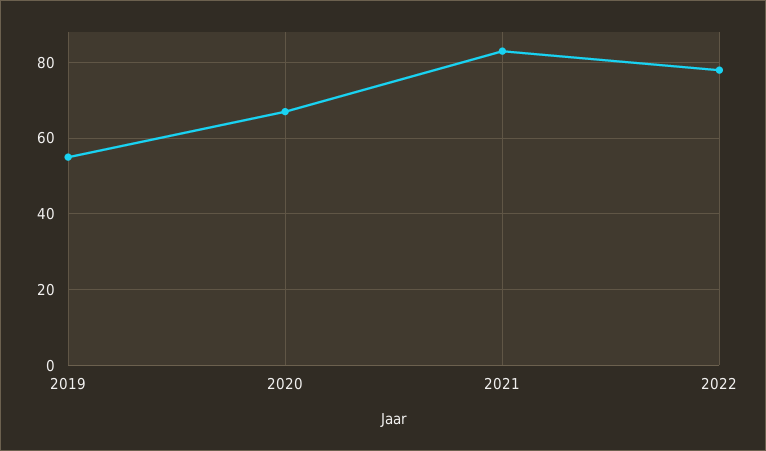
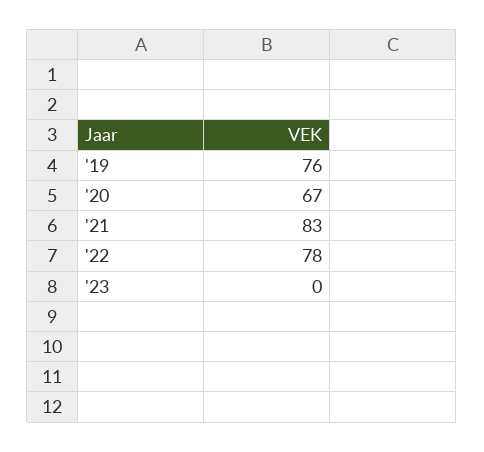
2019: 55 -> 76
'23: none -> 0

